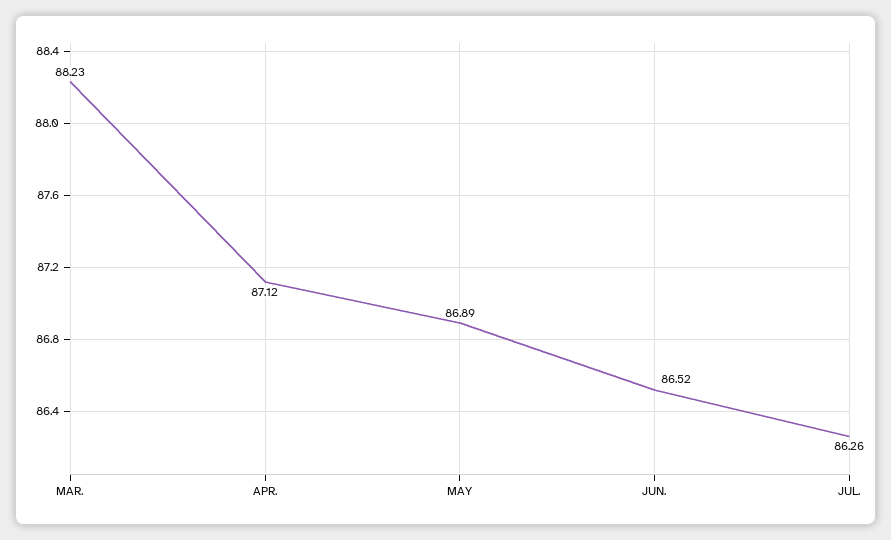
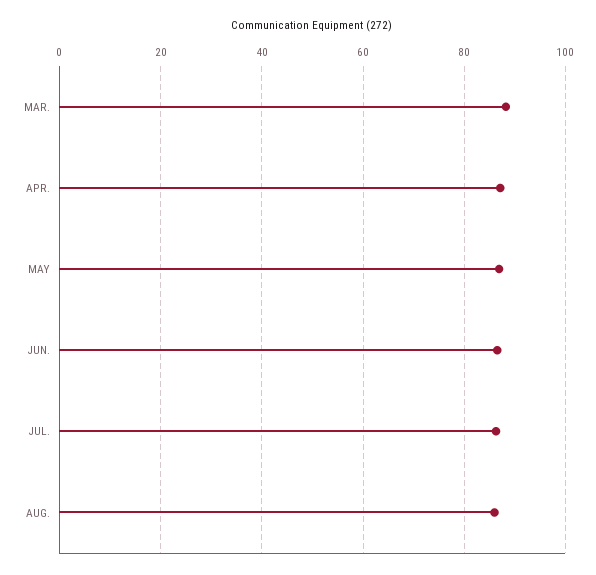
AUG.: none -> 86

